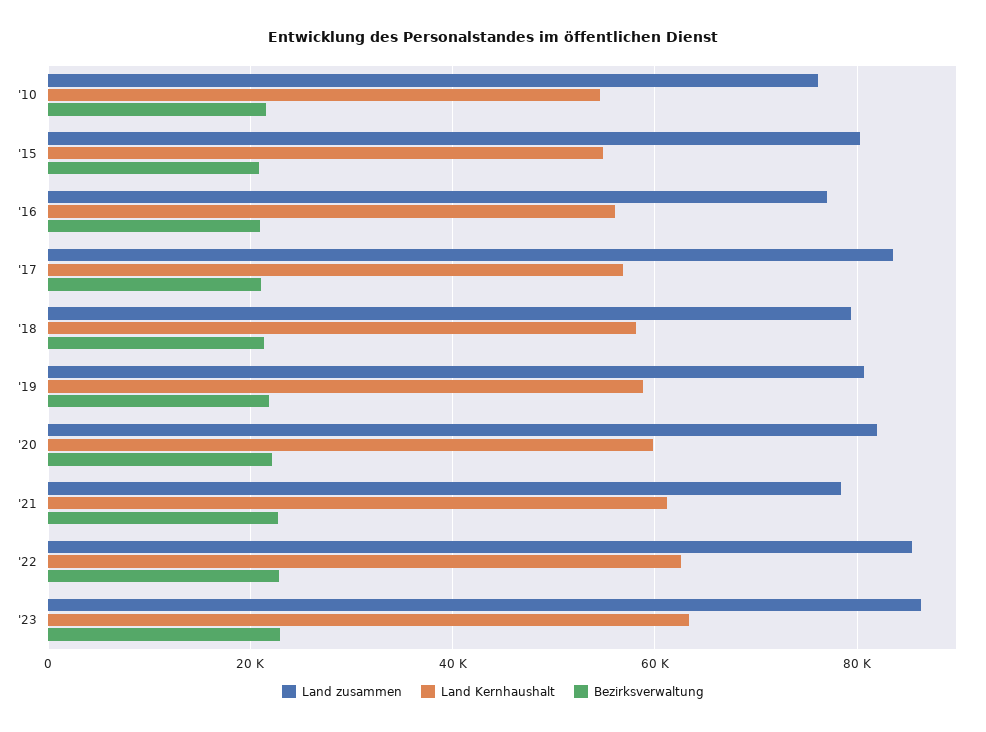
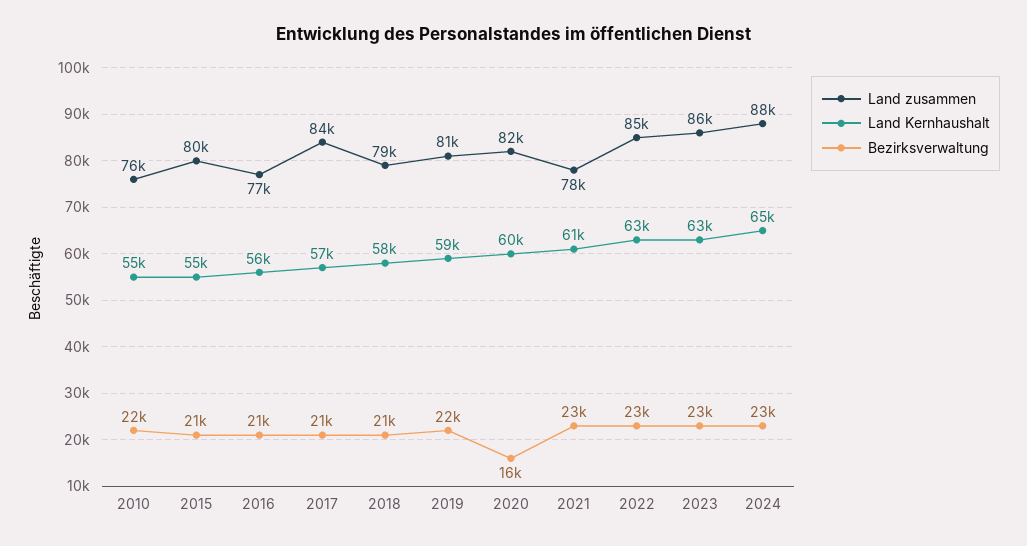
Bezirksverwaltung, '20: 22000 -> 16000
Land zusammen, 2024: none -> 88000
Land Kernhaushalt, 2024: none -> 65000
Bezirksverwaltung, 2024: none -> 23000

